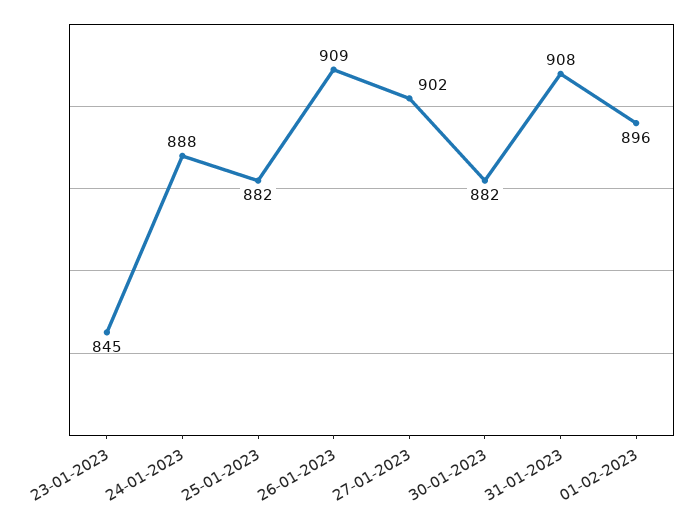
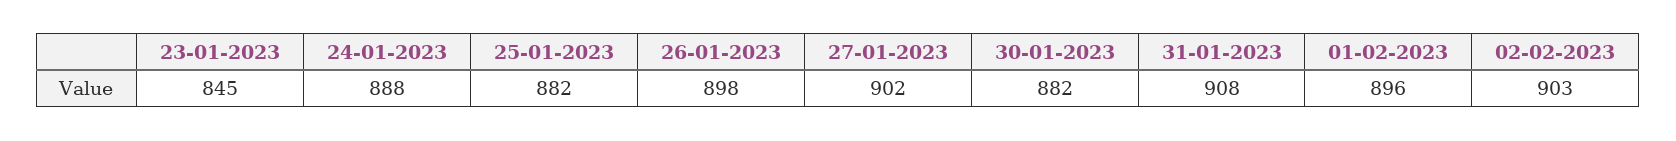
26-01-2023: 909 -> 898
02-02-2023: none -> 903

